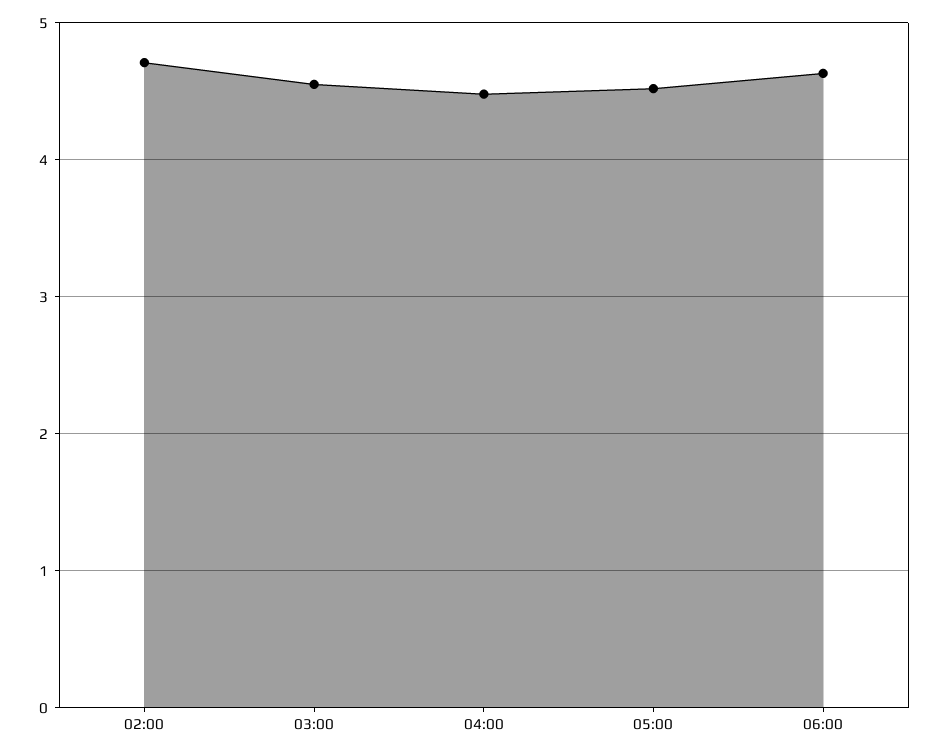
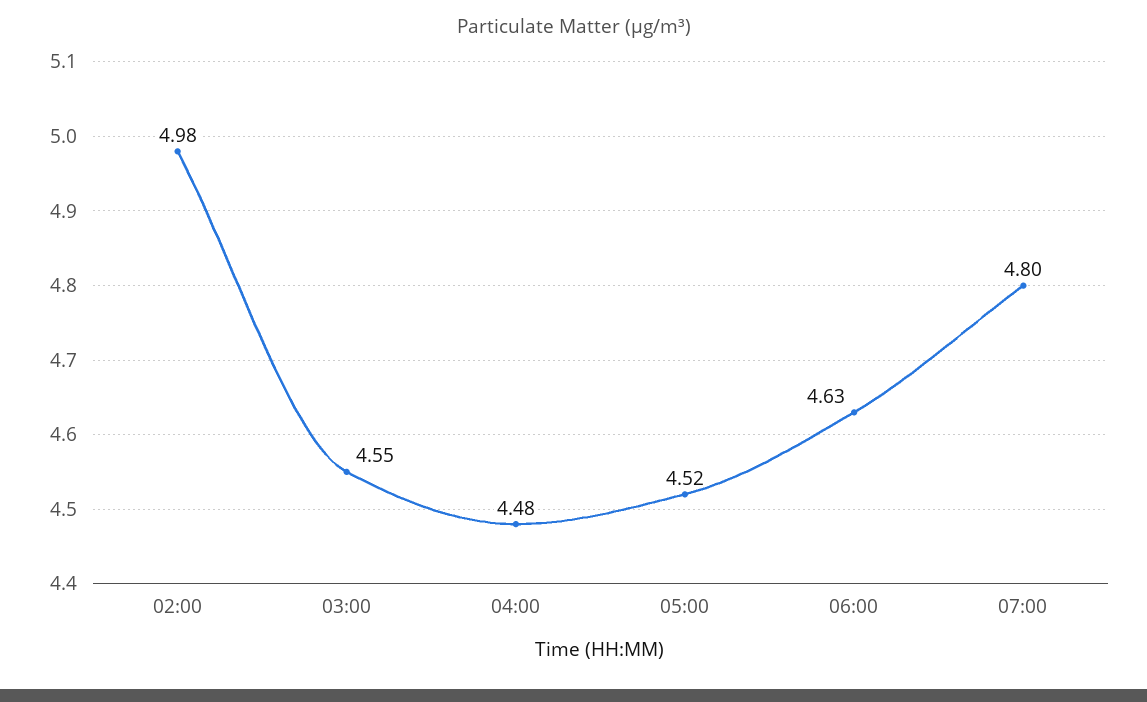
02:00: 4.7 -> 4.98
07:00: none -> 4.8

